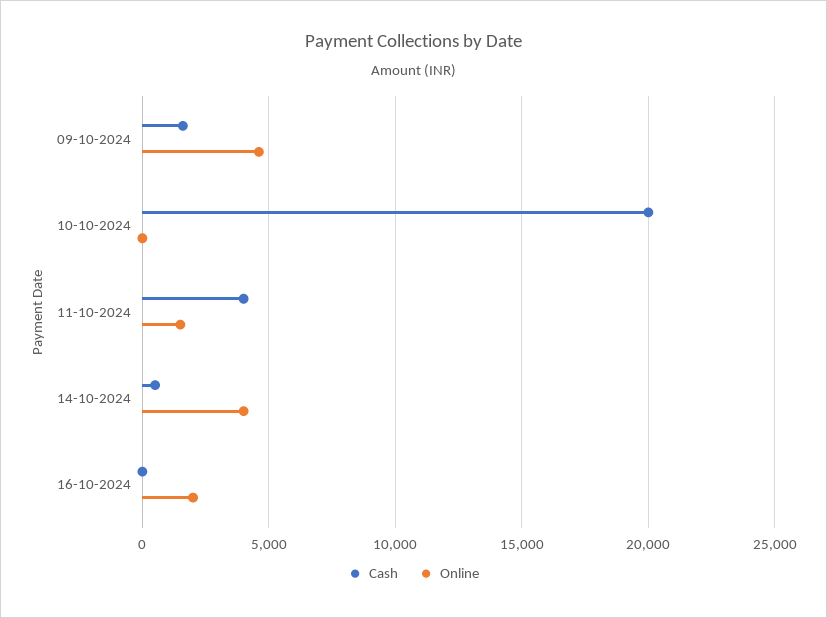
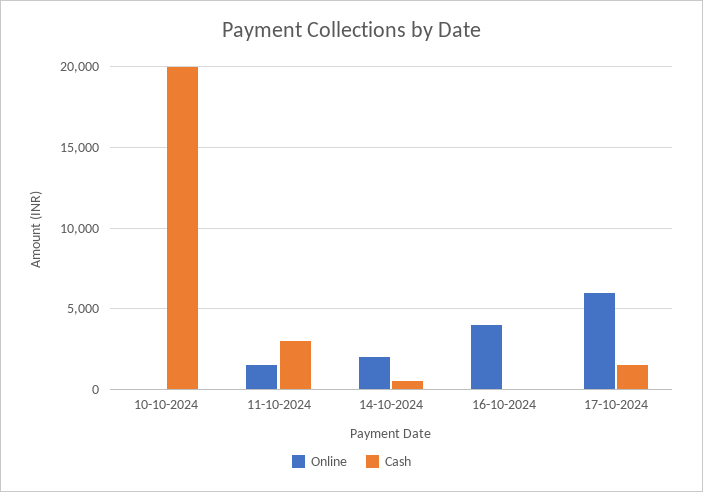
Cash, 09-10-2024: 1500 -> none
Online, 09-10-2024: 4500 -> none
Cash, 11-10-2024: 4000 -> 3000
Online, 14-10-2024: 4000 -> 2000
Online, 16-10-2024: 2000 -> 4000
Online, 17-10-2024: none -> 6000
Cash, 17-10-2024: none -> 1500

